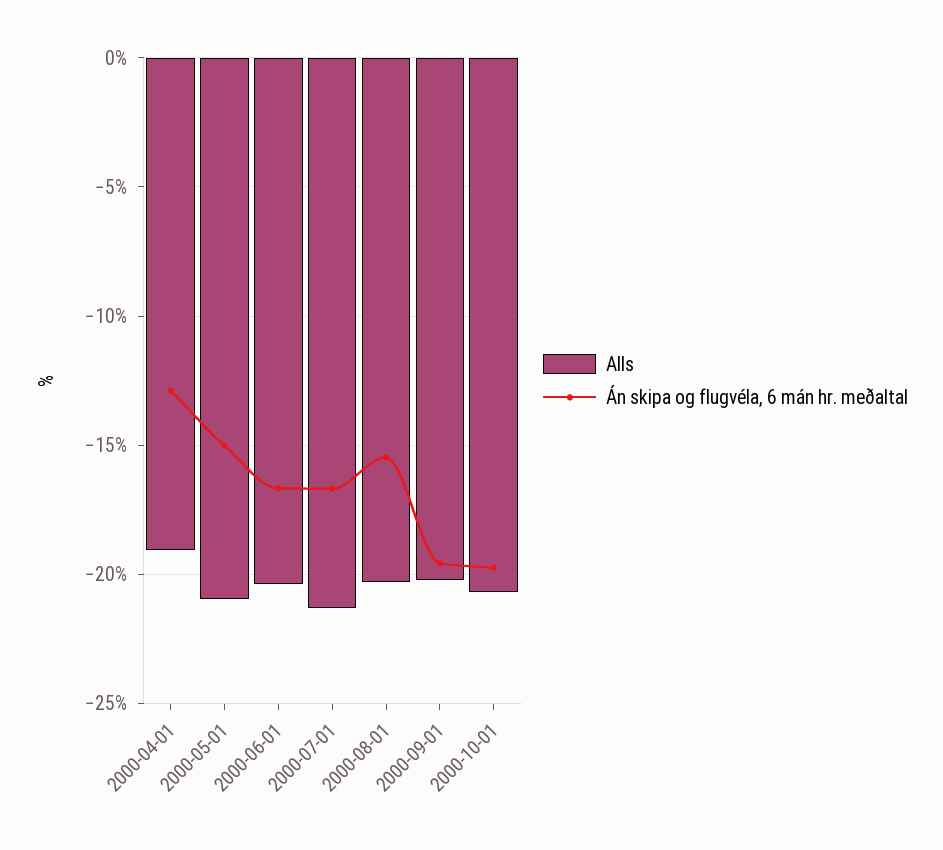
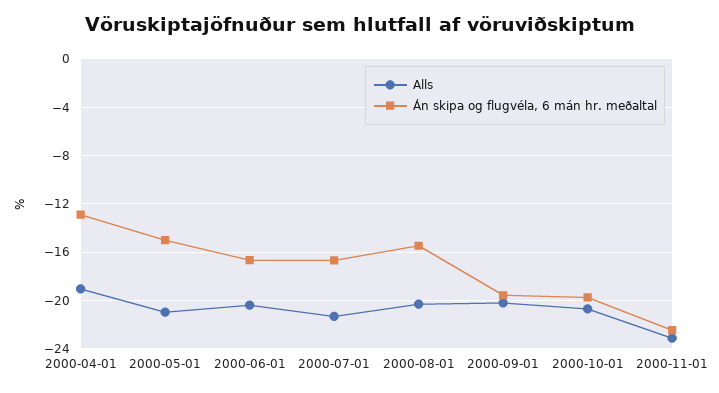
Alls, 2000-11-01: none -> -23
Án skipa og flugvéla, 6 mán hr. meðaltal, 2000-11-01: none -> -22.5

